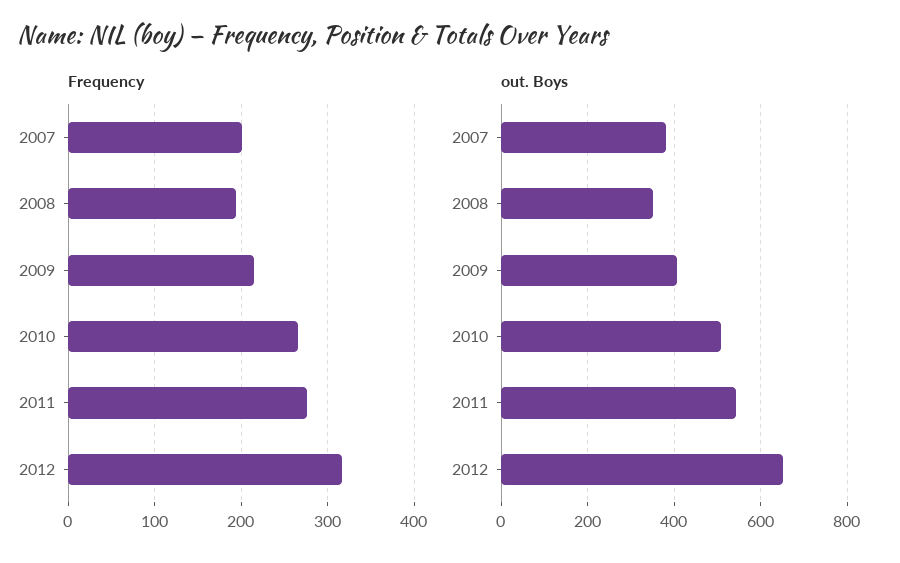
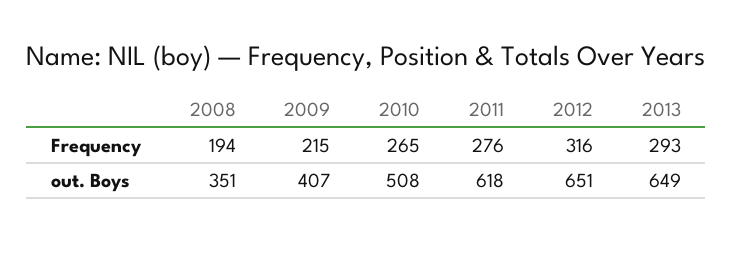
Frequency, 2007: 200 -> none
out. Boys, 2007: 380 -> none
out. Boys, 2011: 540 -> 618
Frequency, 2013: none -> 293
out. Boys, 2013: none -> 649

